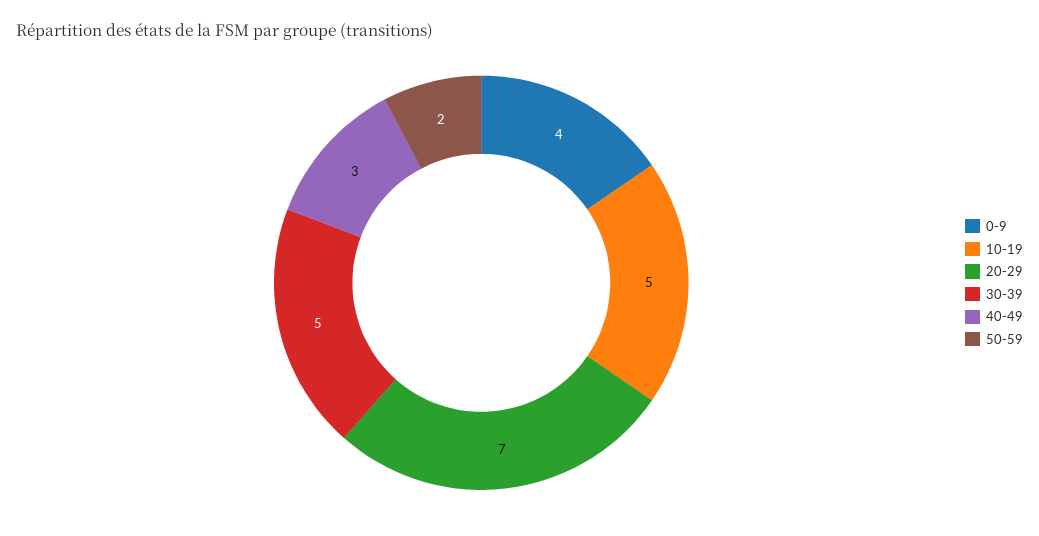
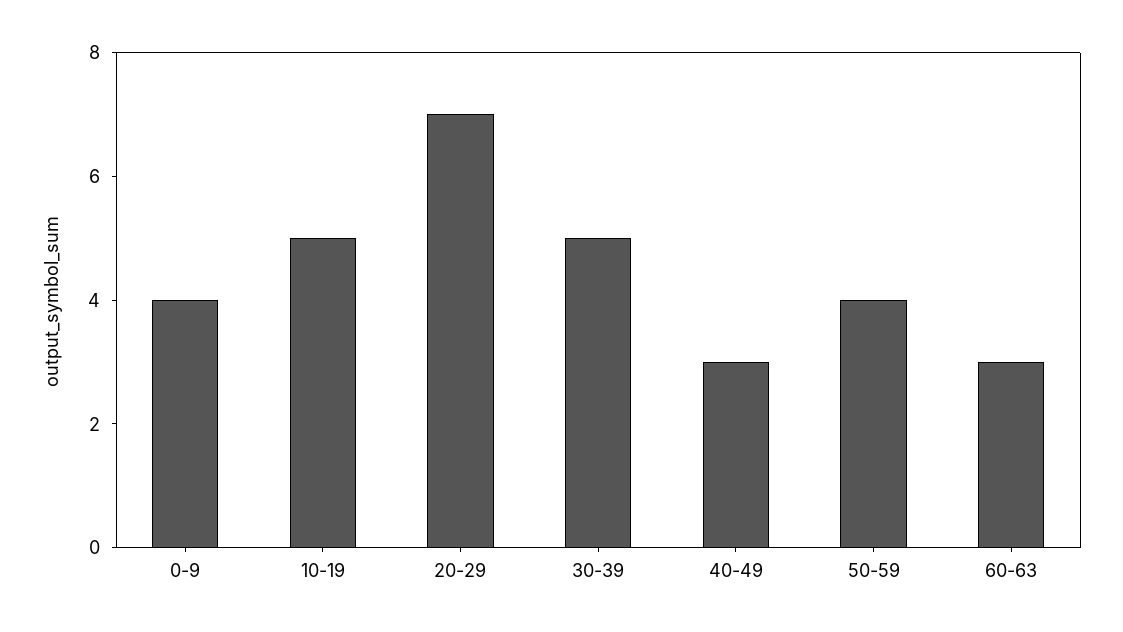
50-59: 2 -> 4
60-63: none -> 3

